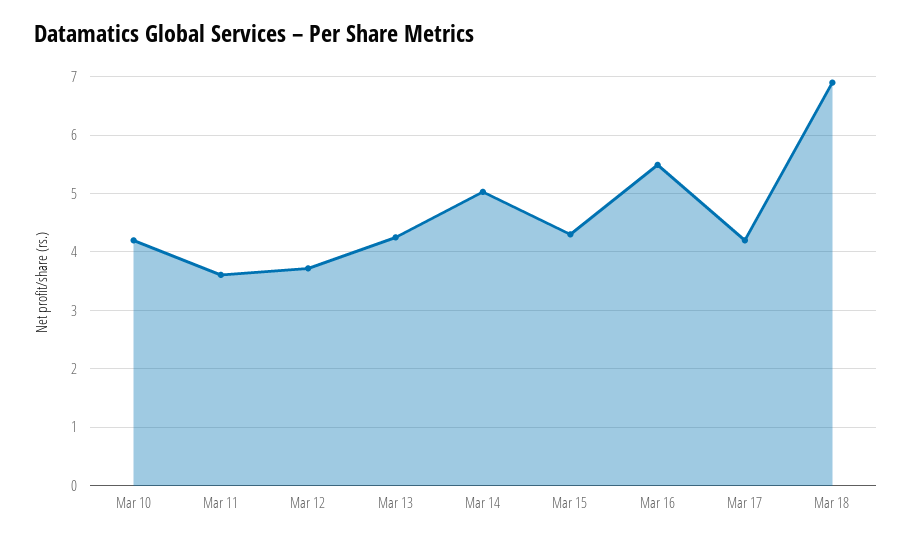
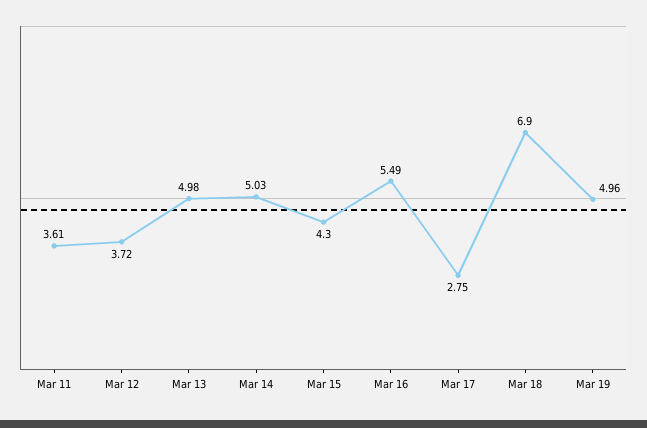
Mar 10: 4.2 -> none
Mar 13: 4.2 -> 4.98
Mar 17: 4.2 -> 2.75
Mar 19: none -> 4.96

